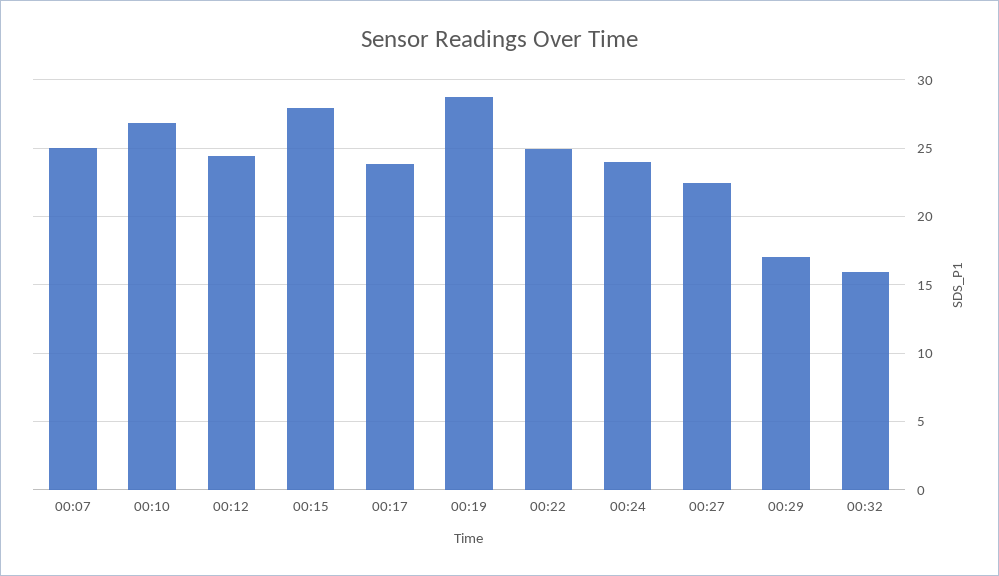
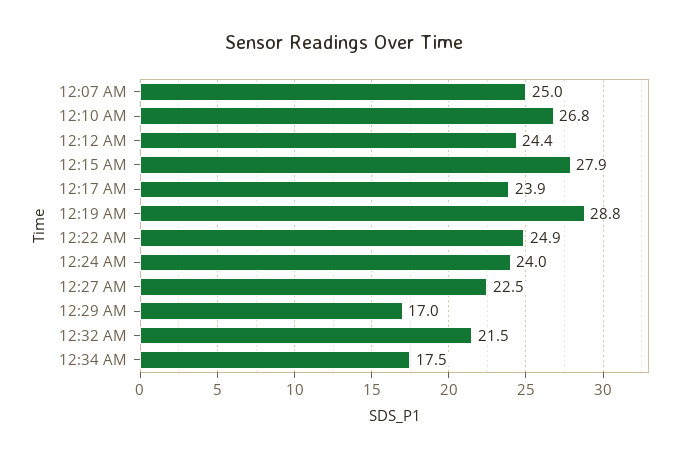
00:32: 16 -> 21.5
12:34 AM: none -> 17.5

